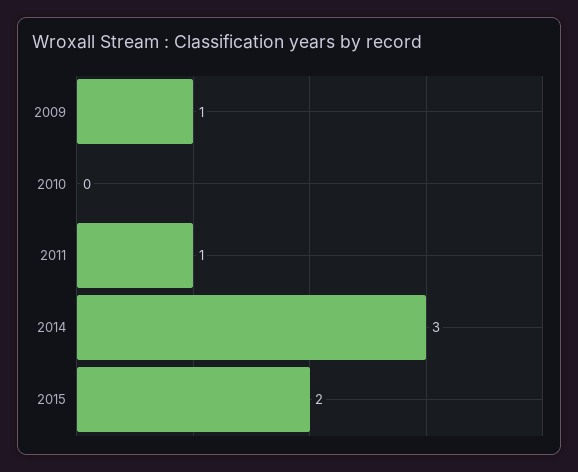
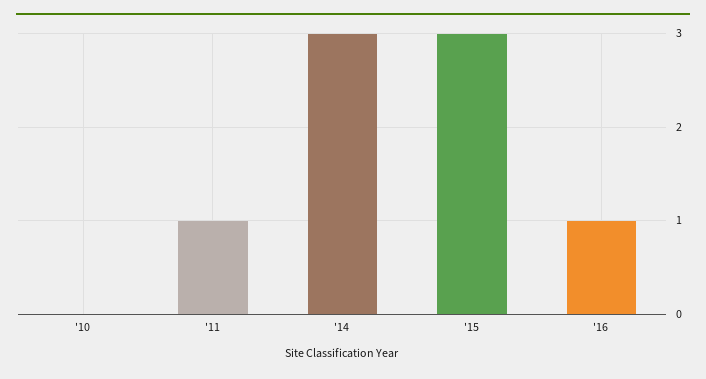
2009: 1 -> none
2015: 2 -> 3
'16: none -> 1

